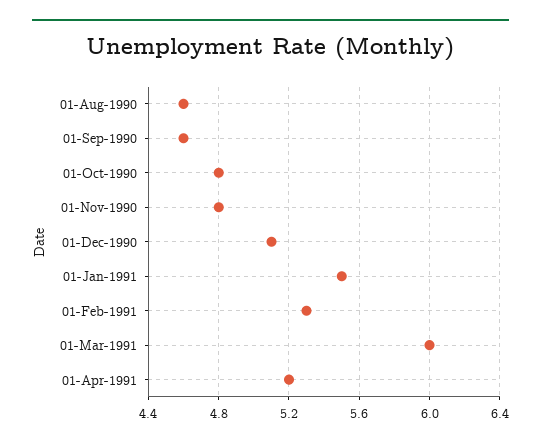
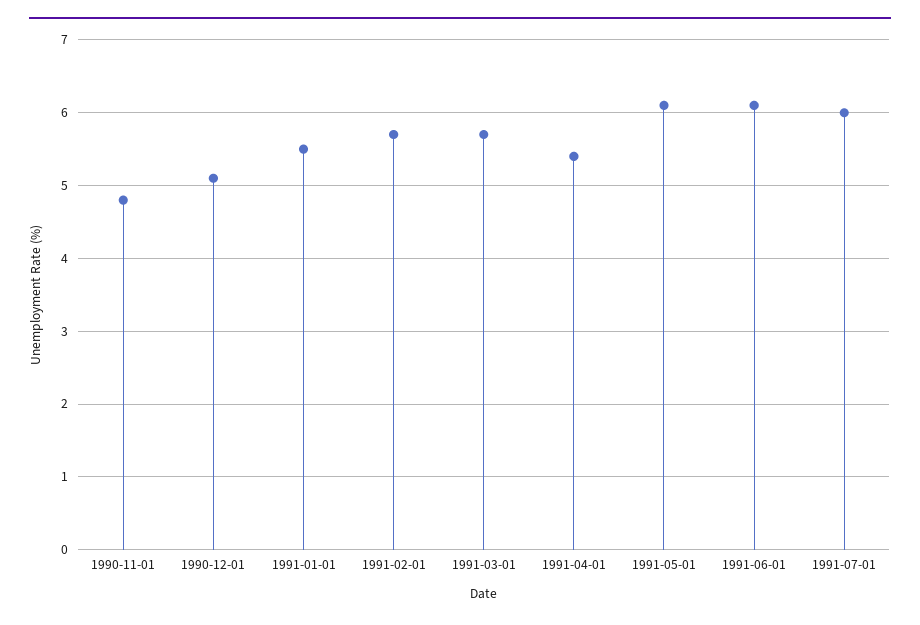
01-Aug-1990: 4.6 -> none
01-Sep-1990: 4.6 -> none
01-Oct-1990: 4.8 -> none
01-Feb-1991: 5.3 -> 5.7
01-Mar-1991: 6 -> 5.7
01-Apr-1991: 5.2 -> 5.4
1991-05-01: none -> 6.1
1991-06-01: none -> 6.1
1991-07-01: none -> 6

